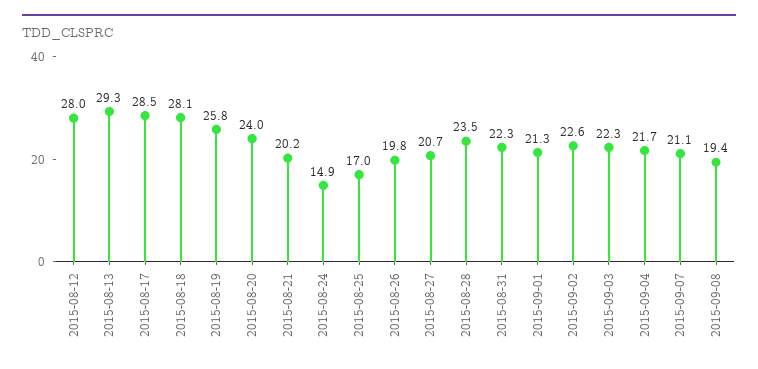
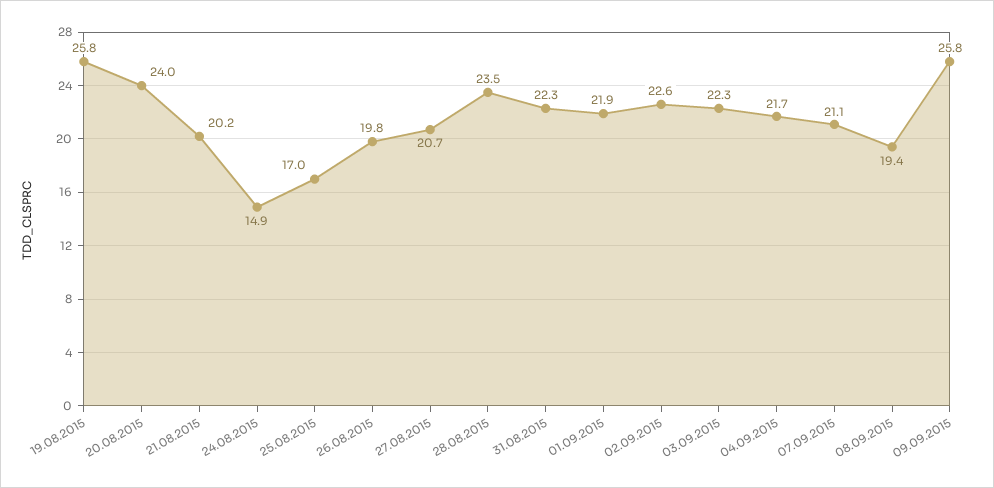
2015-08-12: 28 -> none
2015-08-13: 29.3 -> none
2015-08-17: 28.5 -> none
2015-08-18: 28.1 -> none
2015-09-01: 21.3 -> 21.9
09.09.2015: none -> 25.8

